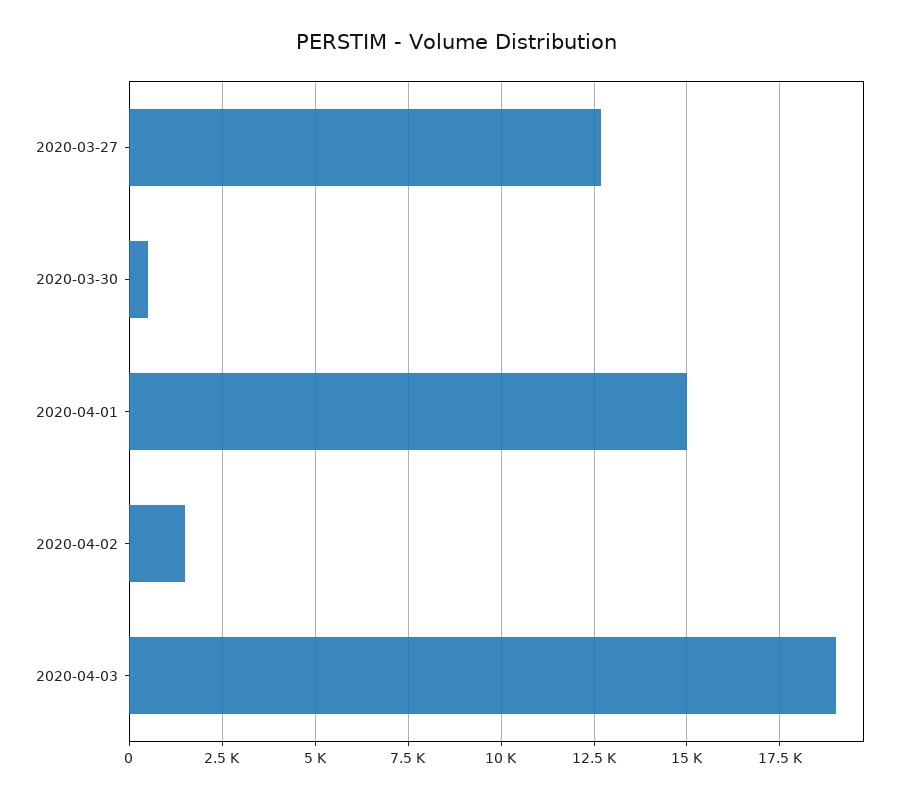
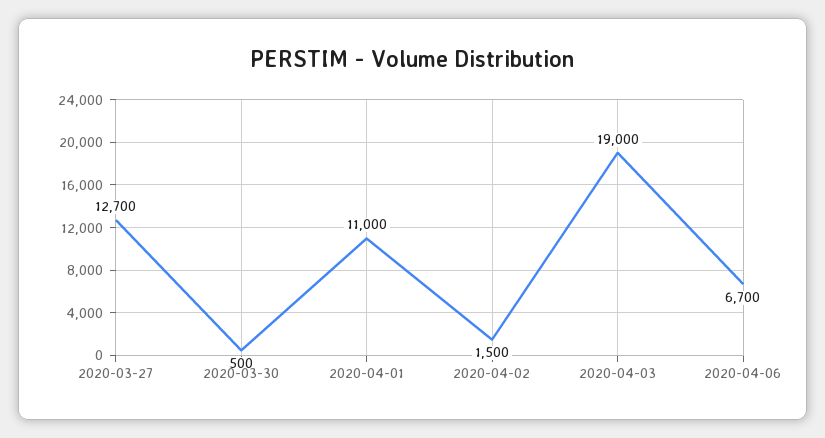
2020-04-01: 15000 -> 11000
2020-04-06: none -> 6700

